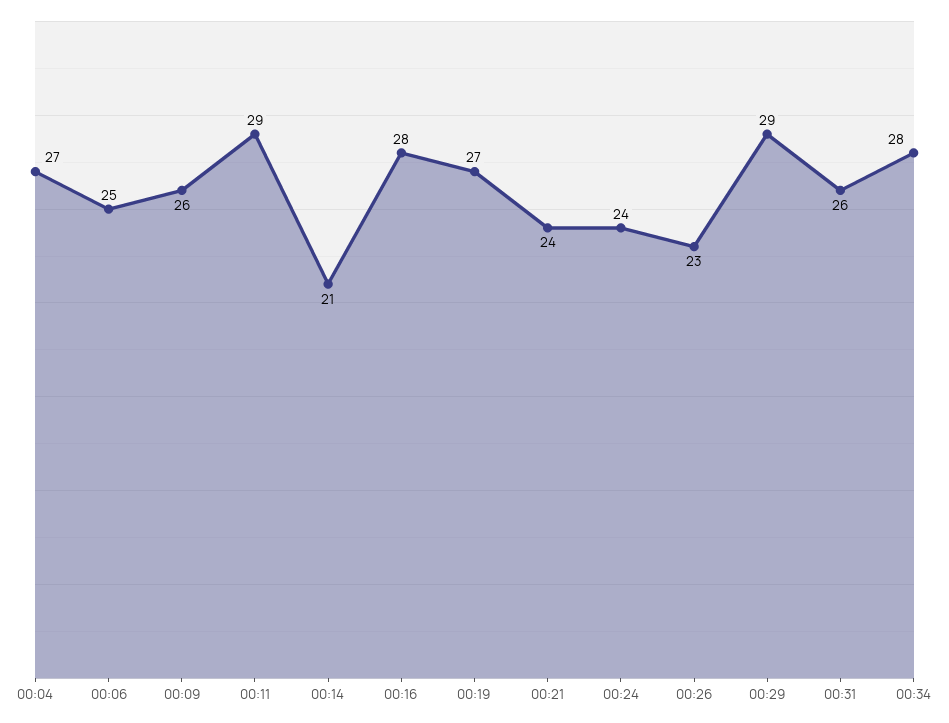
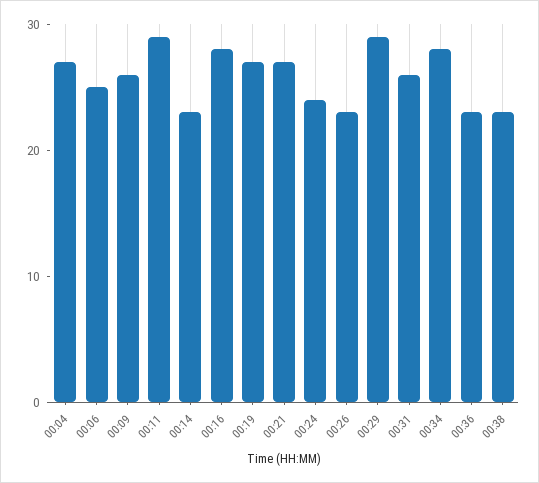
00:14: 21 -> 23
00:21: 24 -> 27
00:36: none -> 23
00:38: none -> 23

